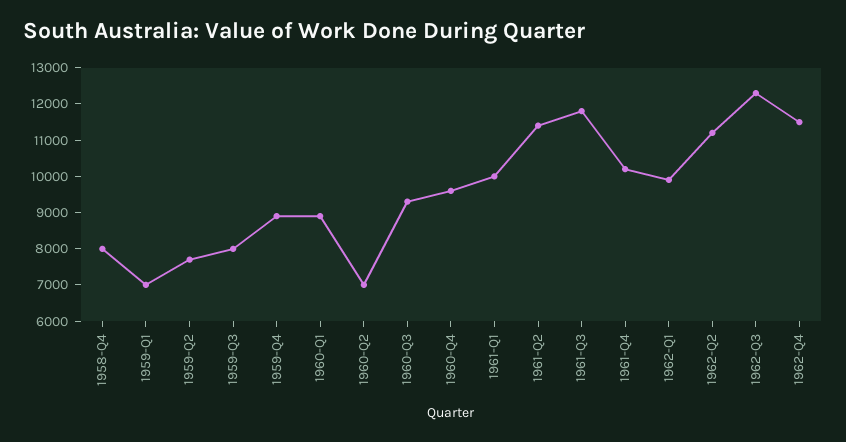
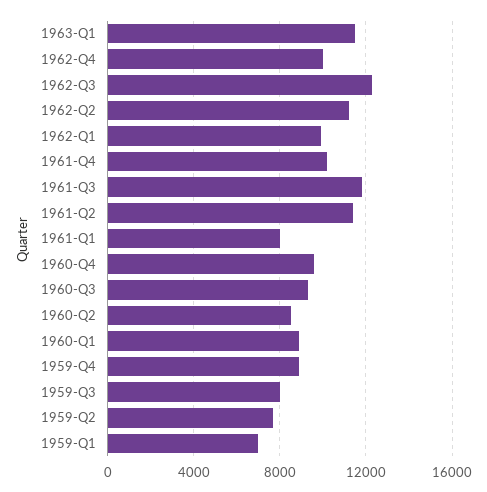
1958-Q4: 8000 -> none
1960-Q2: 7000 -> 8500
1961-Q1: 10000 -> 8000
1962-Q4: 11500 -> 10000
1963-Q1: none -> 11500

